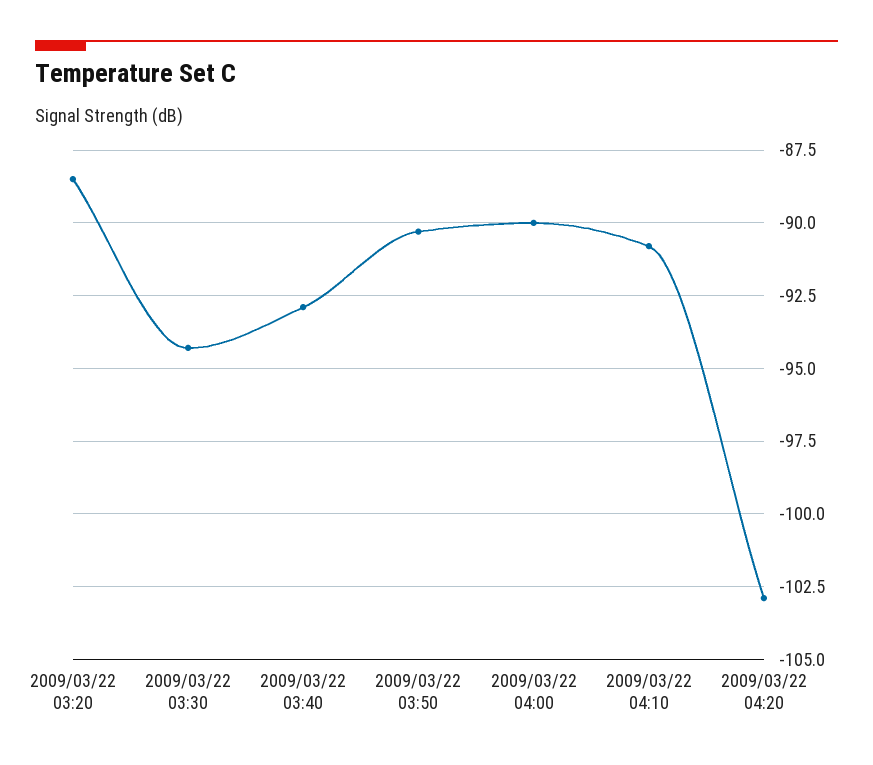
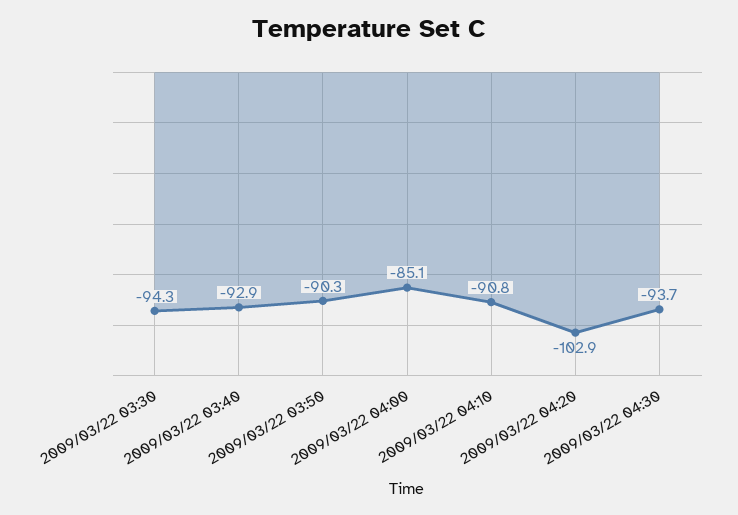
2009/03/22 03:20: -88.5 -> none
2009/03/22 04:00: -90 -> -85.1
2009/03/22 04:30: none -> -93.7

